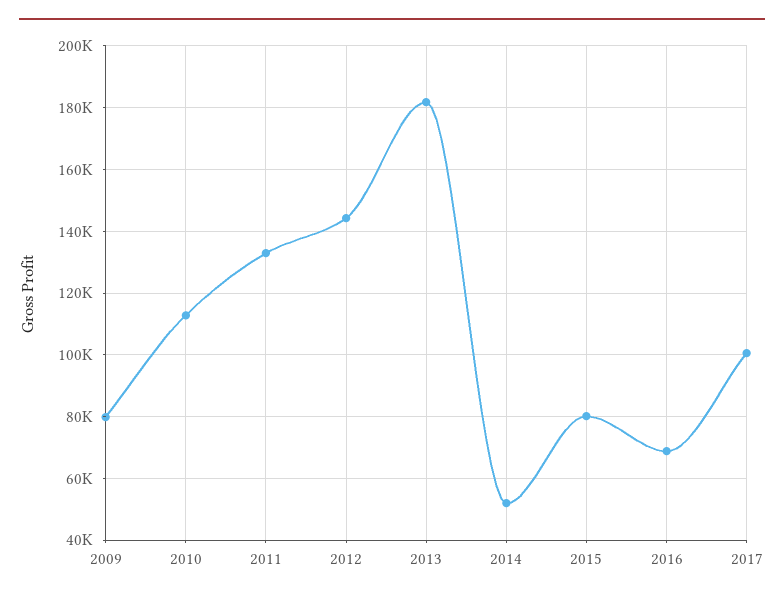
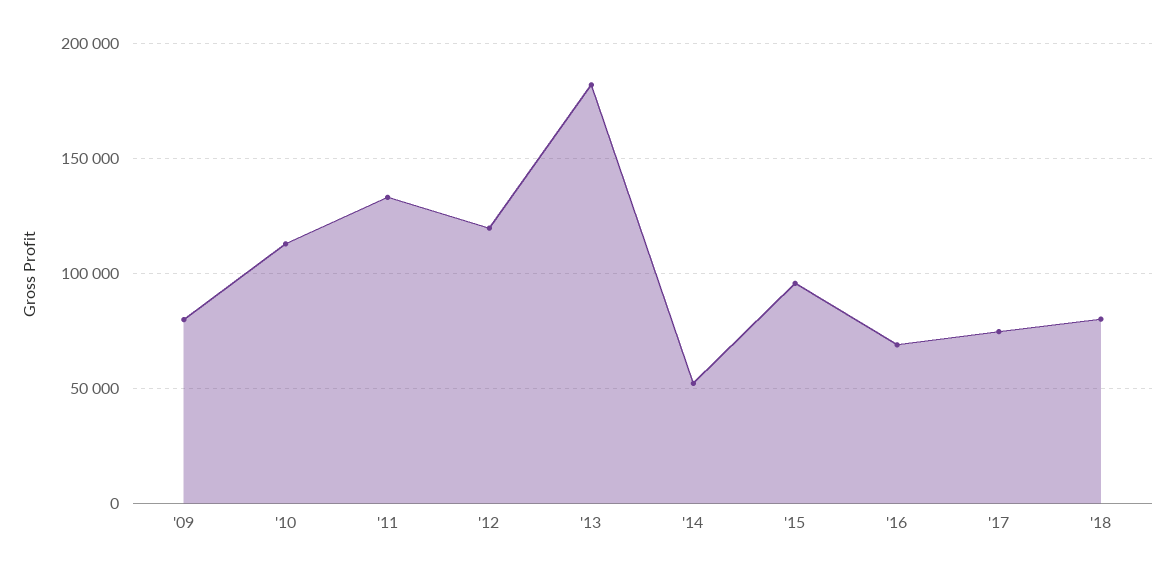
2012: 144000 -> 120000
2015: 80000 -> 95000
2017: 100000 -> 75000
'18: none -> 80000

